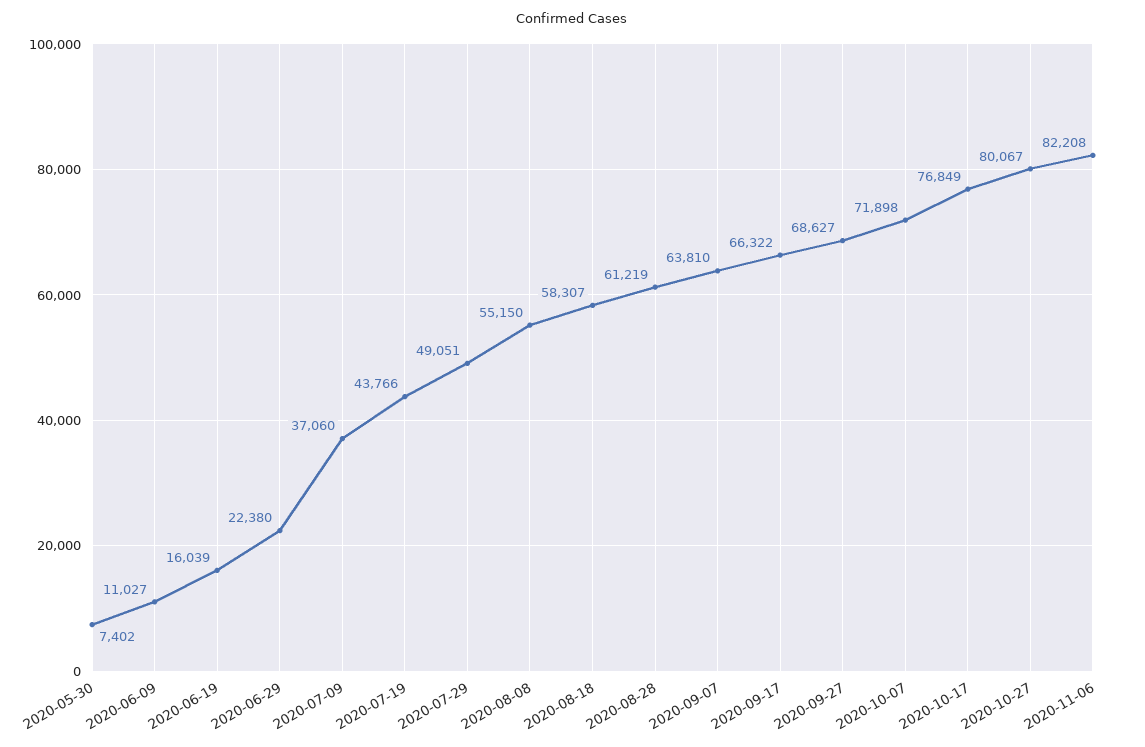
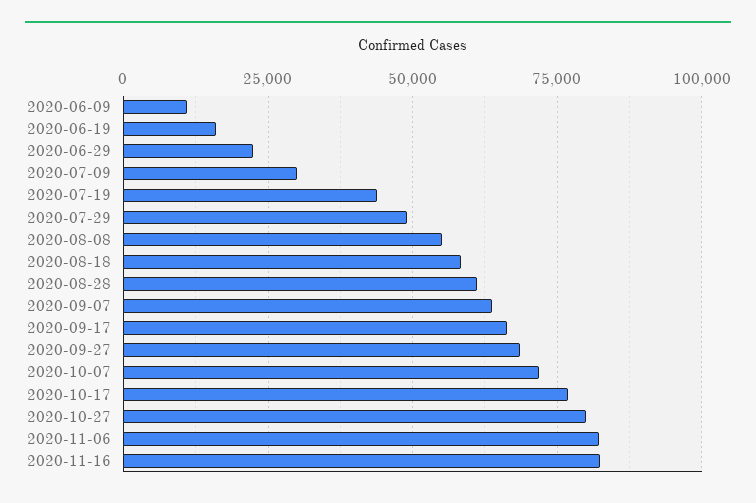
2020-05-30: 7402 -> none
2020-07-09: 37060 -> 30000
2020-11-16: none -> 82500

